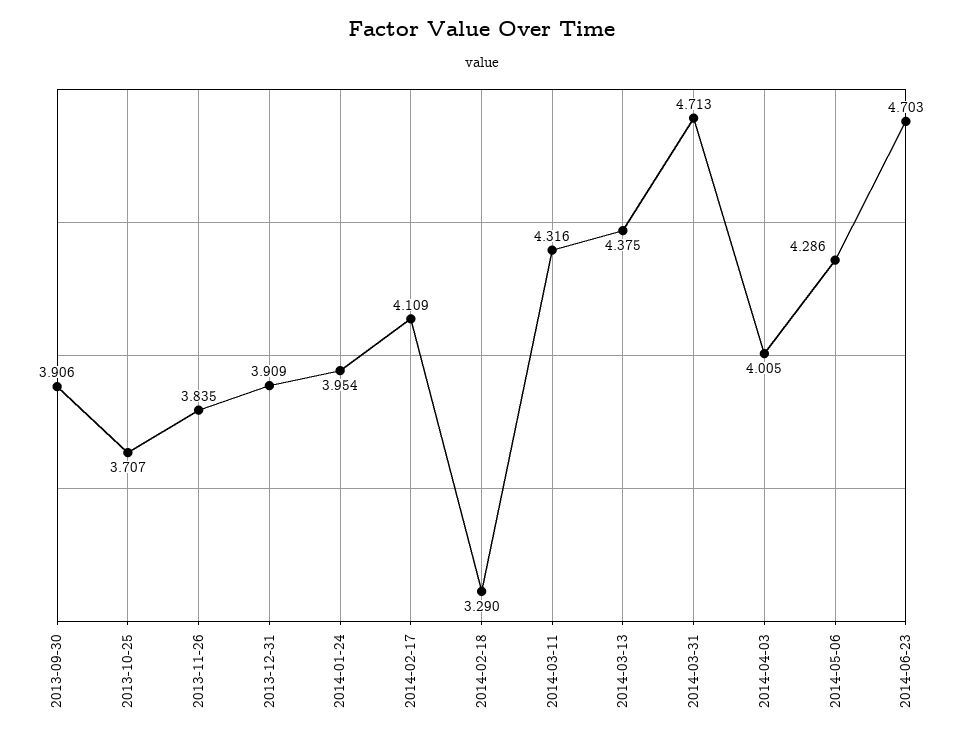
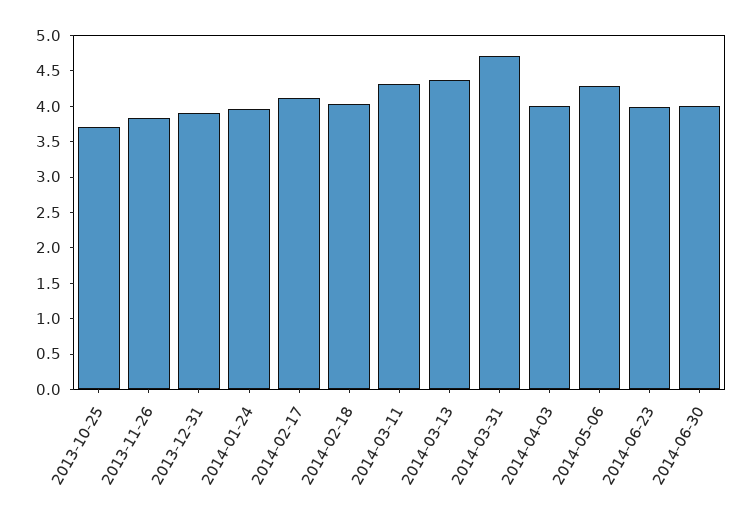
2013-09-30: 3.906 -> none
2014-02-18: 3.29 -> 4
2014-06-23: 4.703 -> 4
2014-06-30: none -> 4

